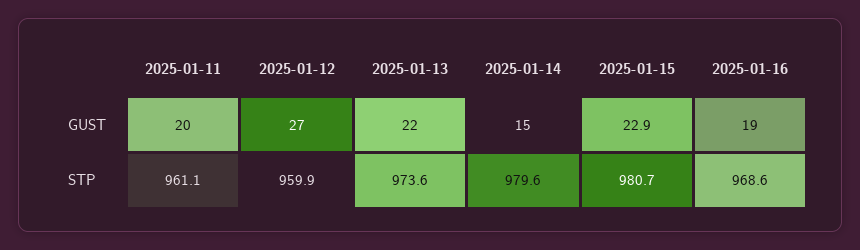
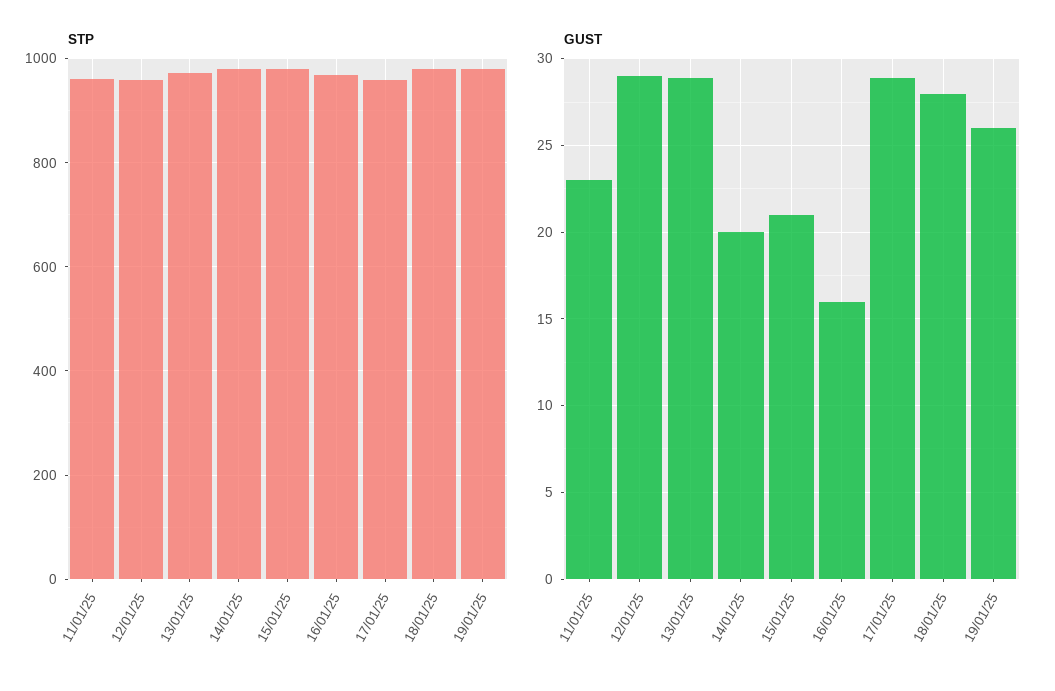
GUST, 2025-01-11: 20 -> 23
GUST, 2025-01-12: 27 -> 29
GUST, 2025-01-13: 22 -> 29
GUST, 2025-01-14: 15 -> 20
GUST, 2025-01-15: 22.9 -> 21
GUST, 2025-01-16: 19 -> 16
STP, 17/01/25: none -> 960
STP, 18/01/25: none -> 980
STP, 19/01/25: none -> 980
GUST, 17/01/25: none -> 29
GUST, 18/01/25: none -> 28
GUST, 19/01/25: none -> 26

